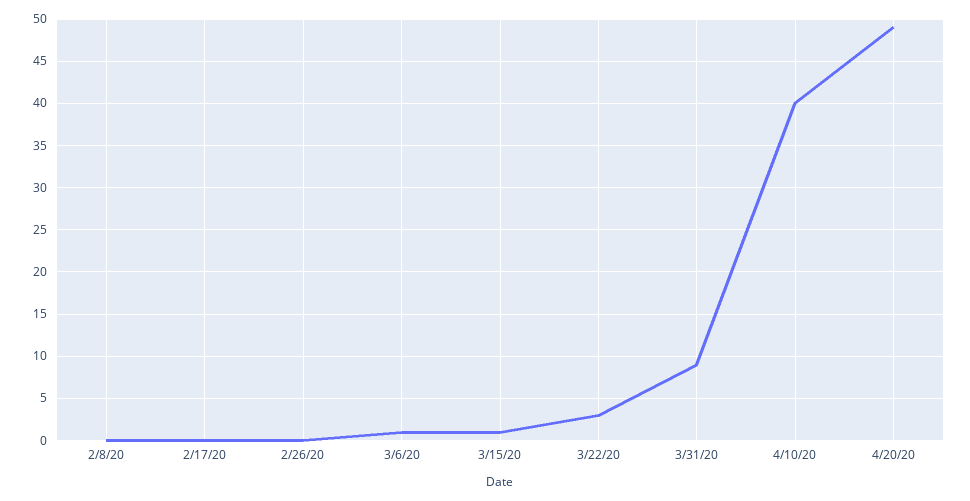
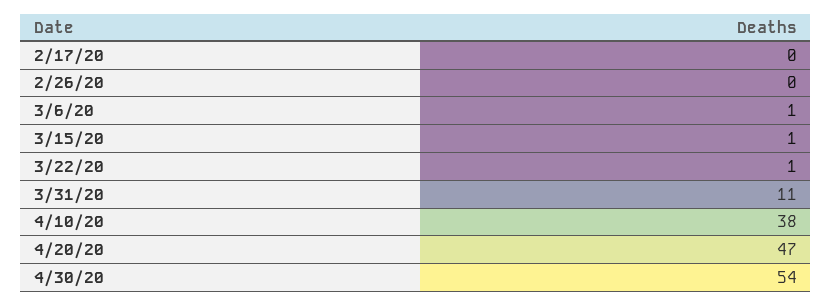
2/8/20: 0 -> none
3/22/20: 3 -> 1
3/31/20: 9 -> 11
4/10/20: 40 -> 38
4/20/20: 49 -> 47
4/30/20: none -> 54

